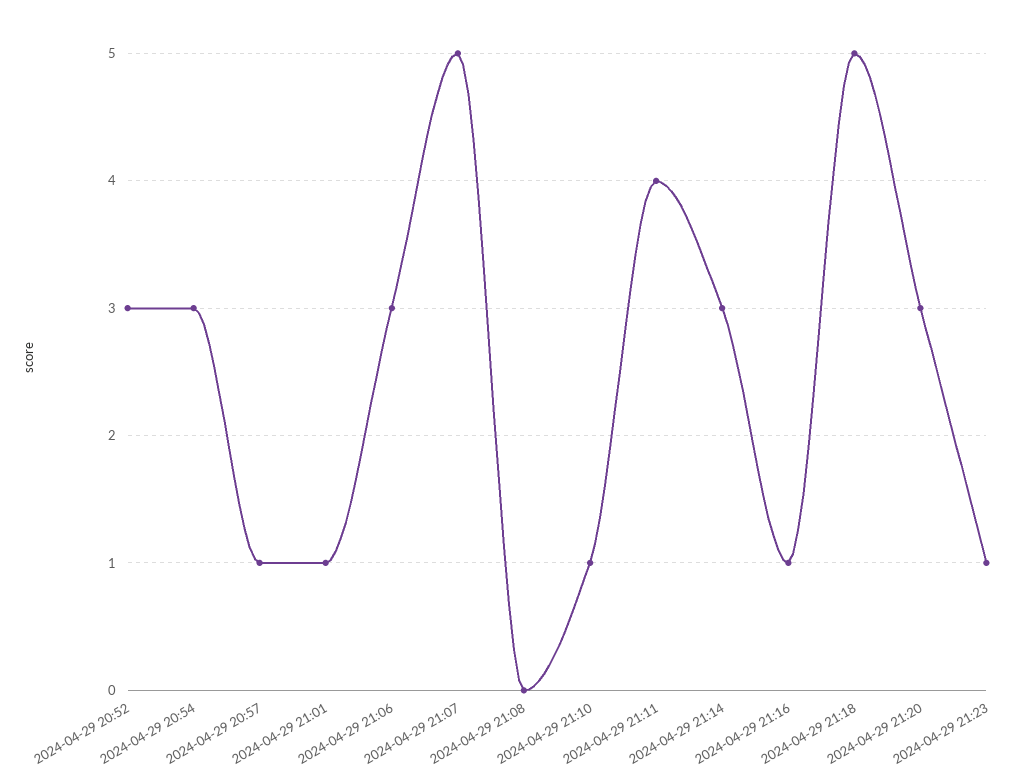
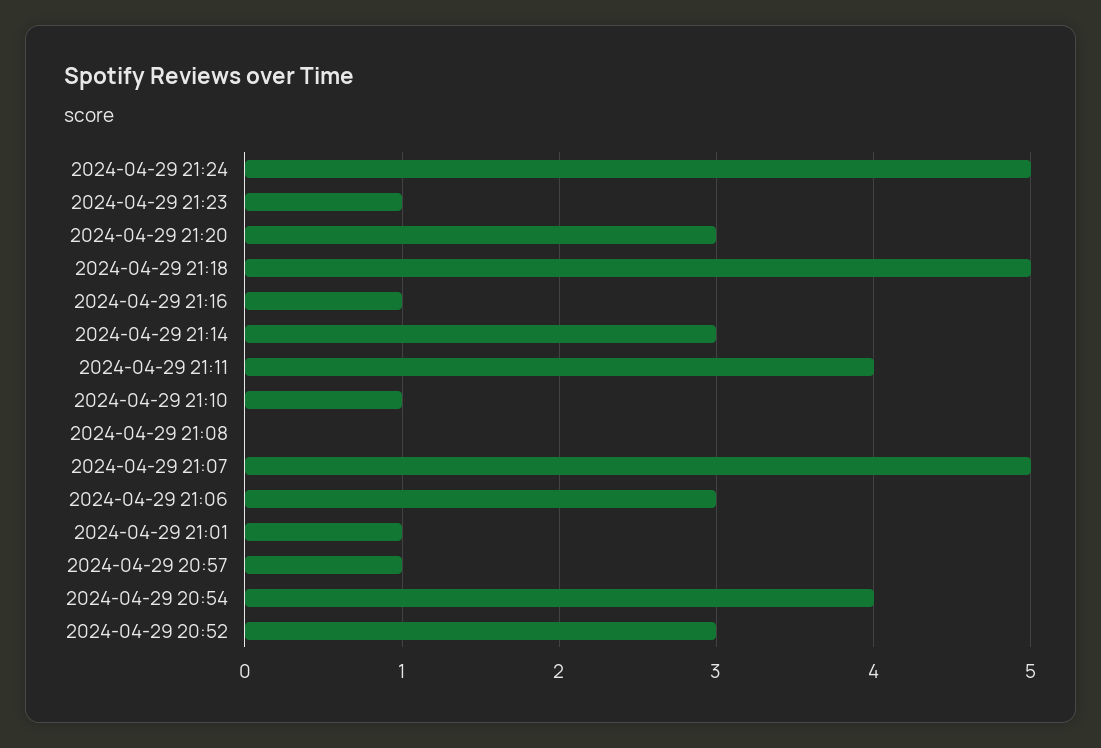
2024-04-29 20:54: 3 -> 4
2024-04-29 21:24: none -> 5

